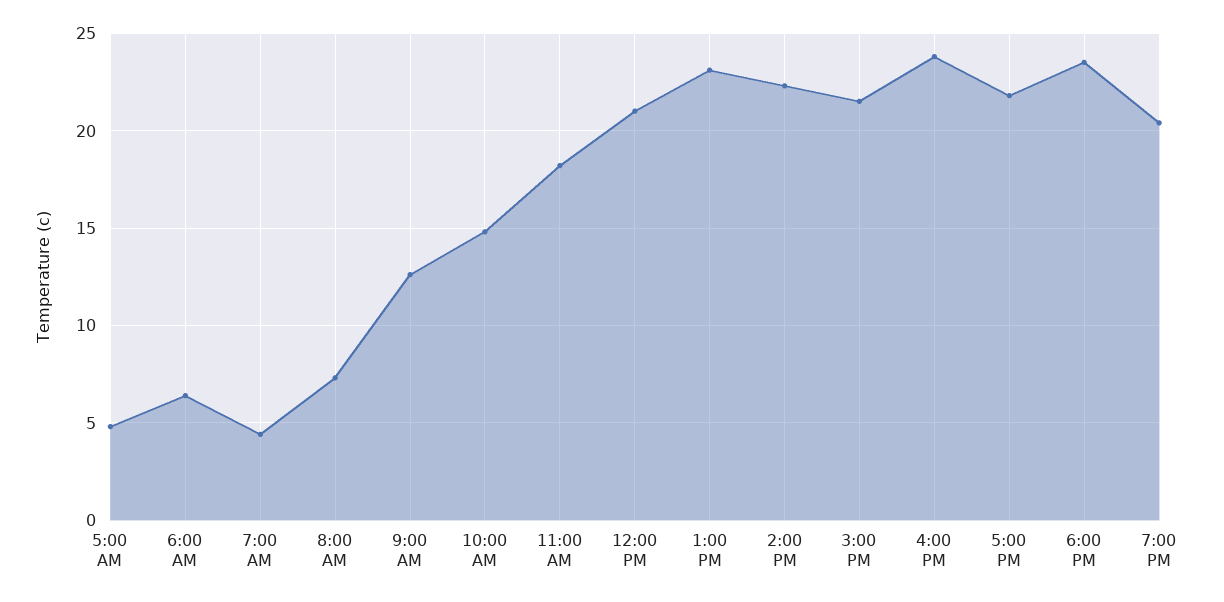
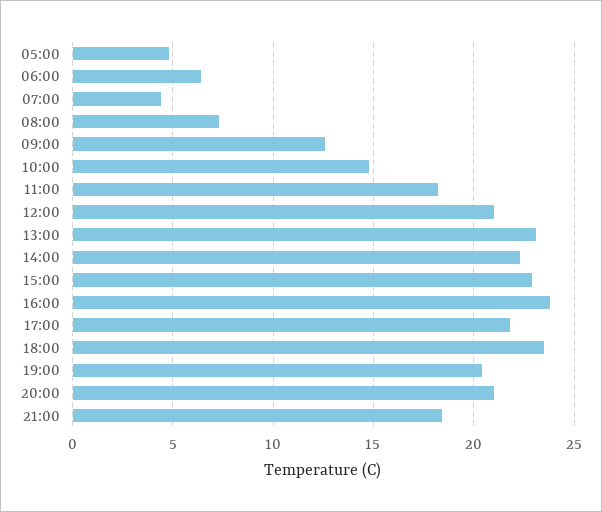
3:00 PM: 21.5 -> 23
20:00: none -> 21
21:00: none -> 18.5

